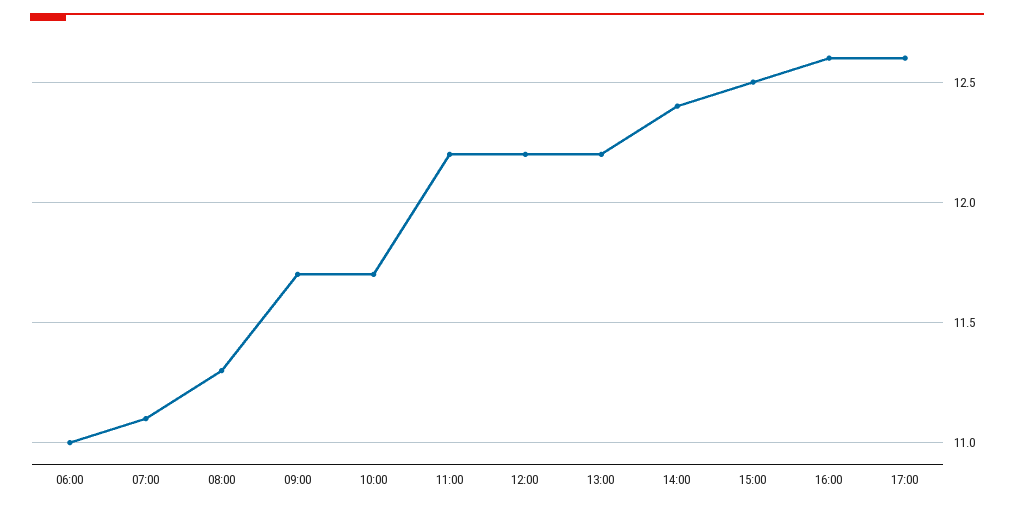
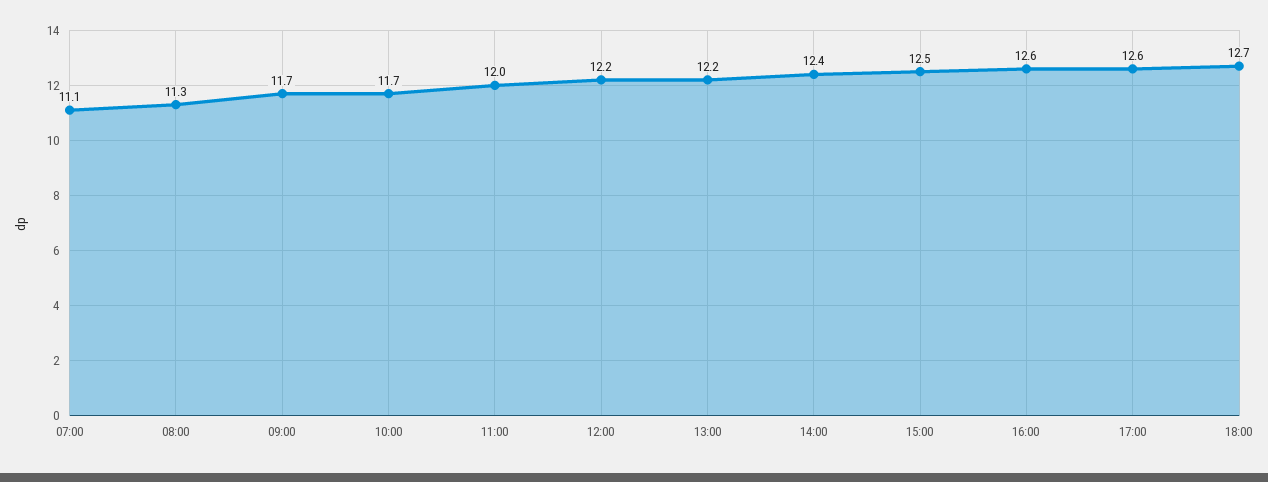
06:00: 11 -> none
11:00: 12.2 -> 12
18:00: none -> 12.7

